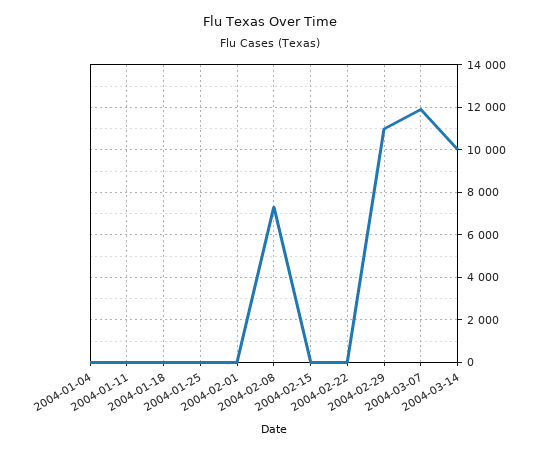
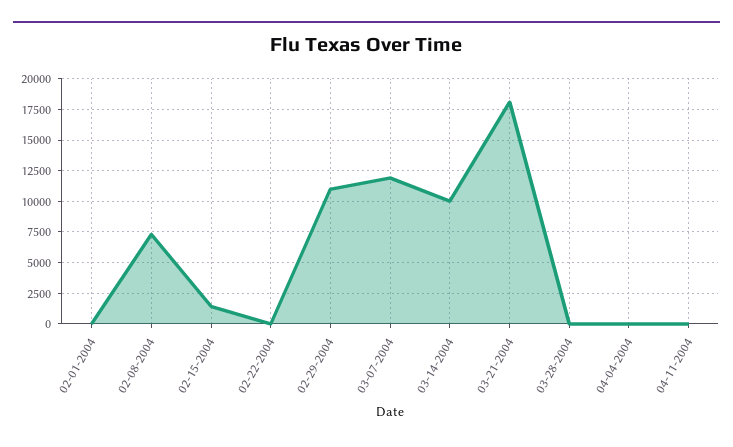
2004-01-04: 0 -> none
2004-01-11: 0 -> none
2004-01-18: 0 -> none
2004-01-25: 0 -> none
2004-02-15: 0 -> 1500
03-21-2004: none -> 18000
03-28-2004: none -> 0
04-04-2004: none -> 0
04-11-2004: none -> 0

